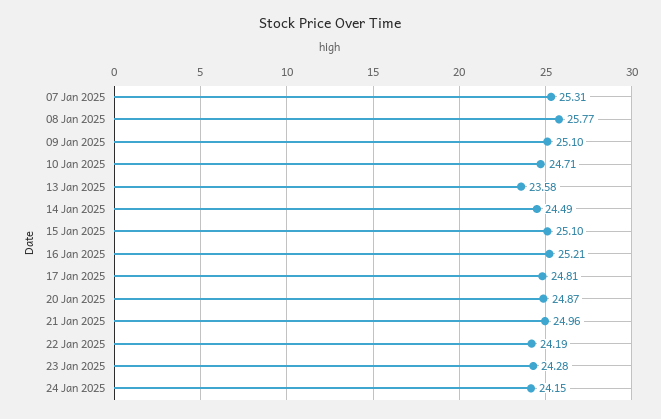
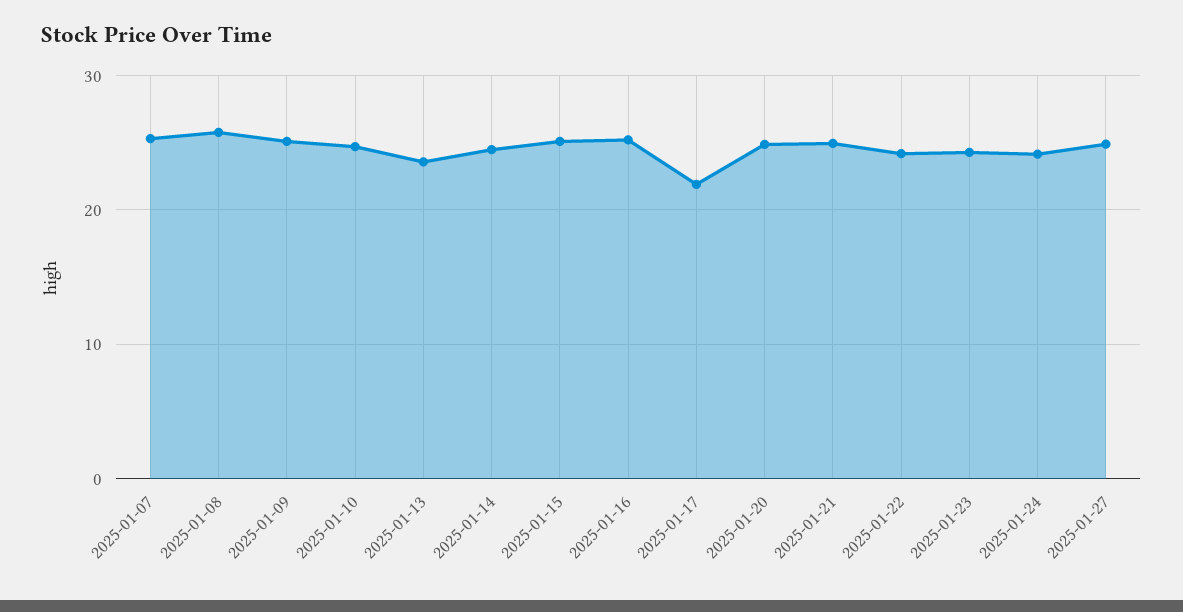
17 Jan 2025: 24.81 -> 22
2025-01-27: none -> 25

